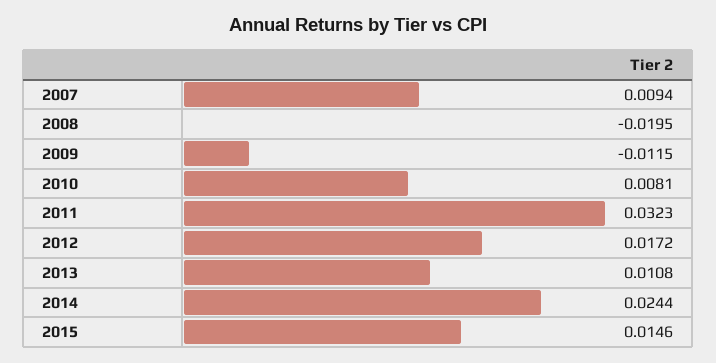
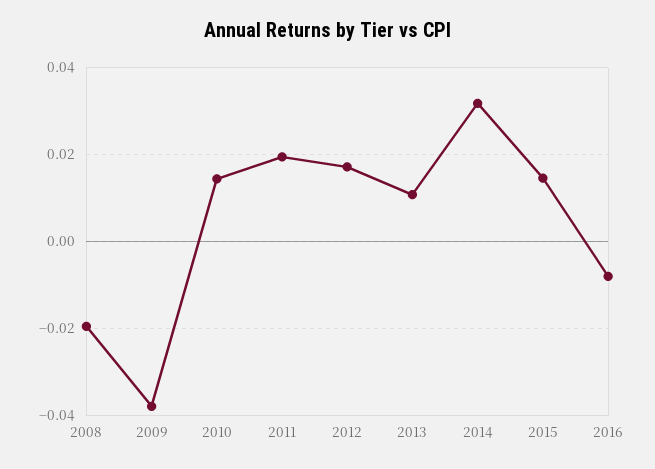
2007: 0.0094 -> none
2009: -0.0115 -> -0.038
2010: 0.0081 -> 0.014
2011: 0.0323 -> 0.02
2014: 0.0244 -> 0.032
2016: none -> -0.008

